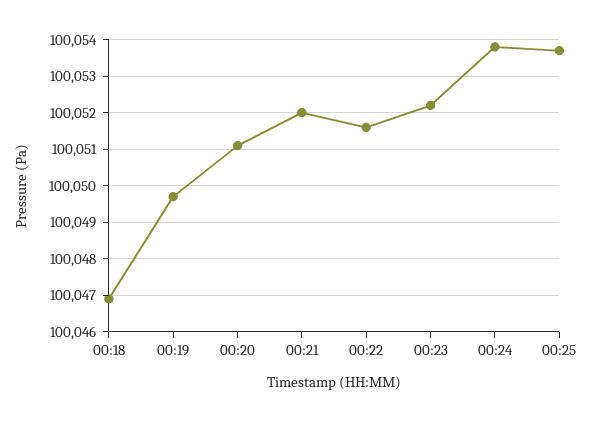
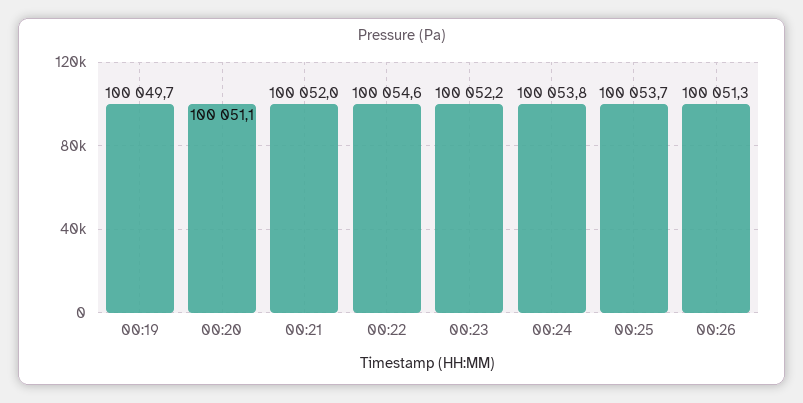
00:18: 100047 -> none
00:22: 100051.5 -> 100054.6
00:26: none -> 100051.3

